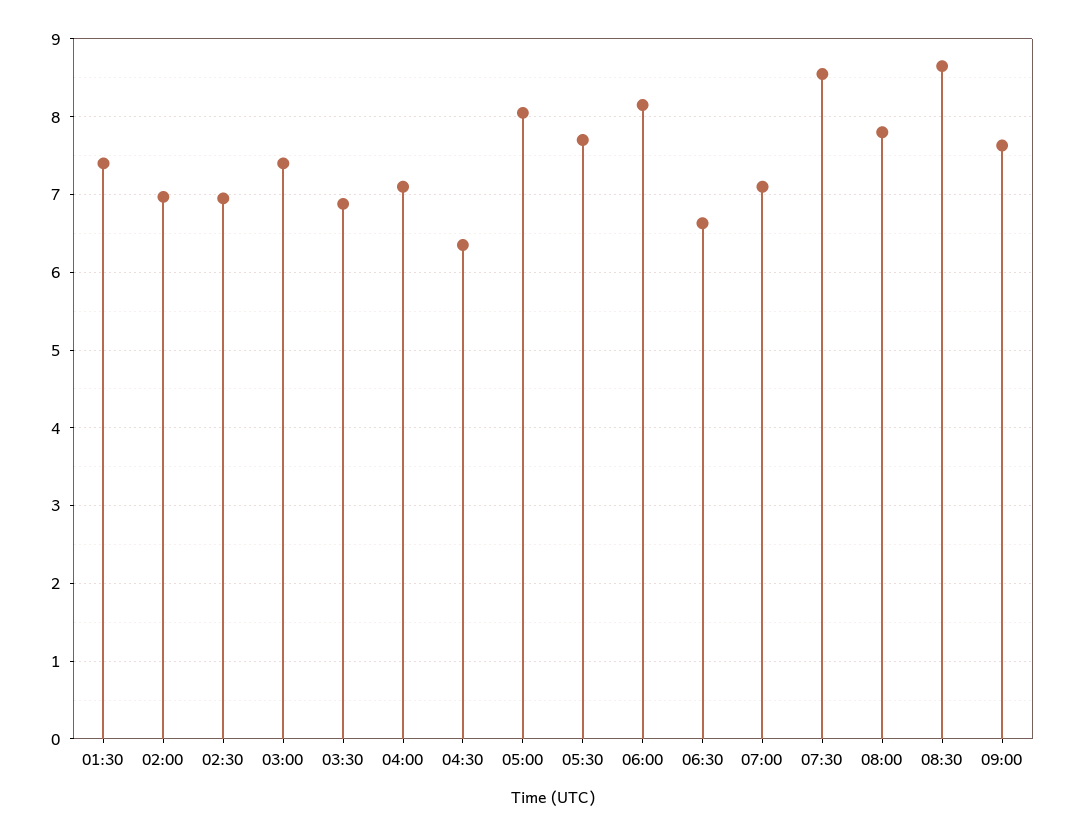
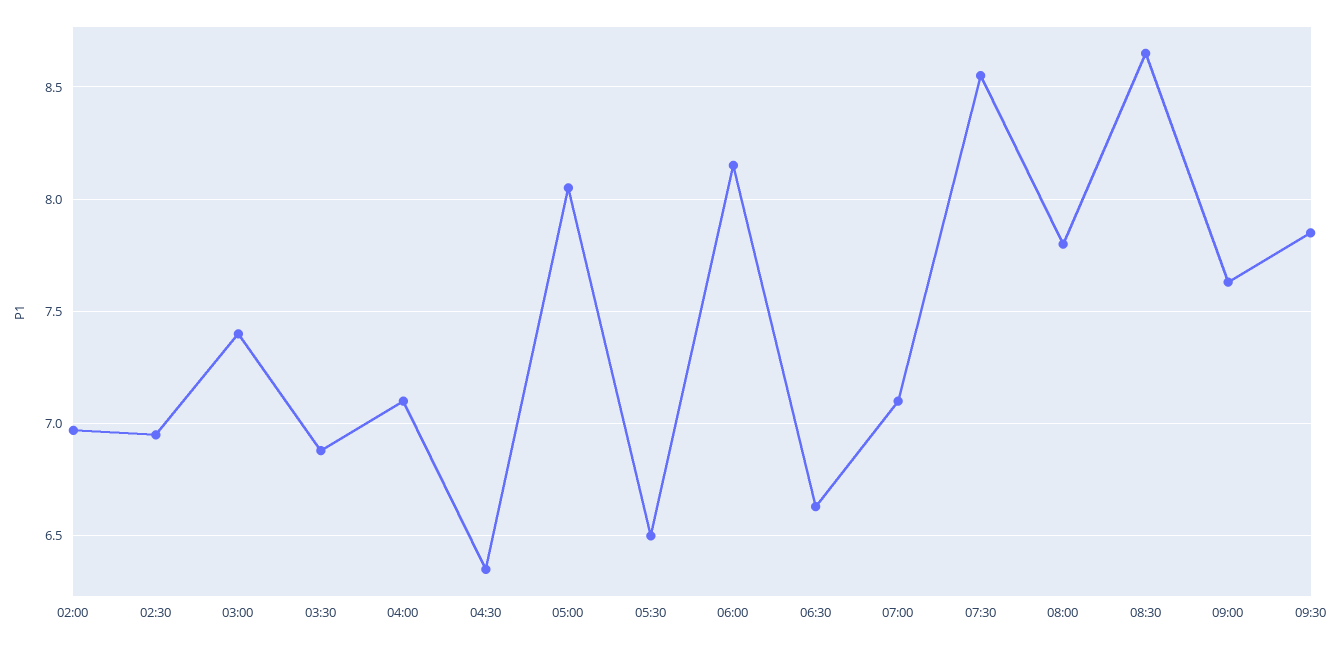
01:30: 7.4 -> none
05:30: 7.7 -> 6.5
09:30: none -> 7.85

